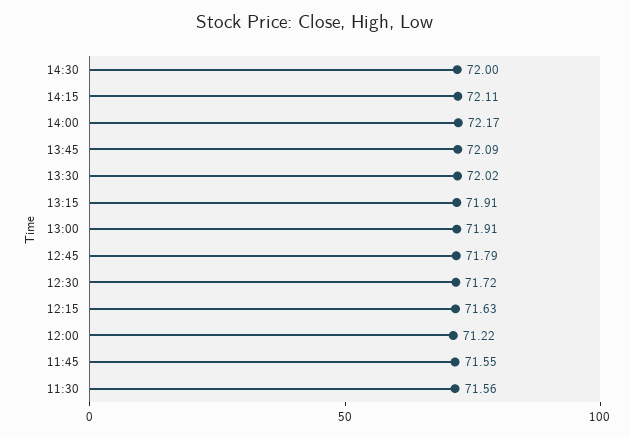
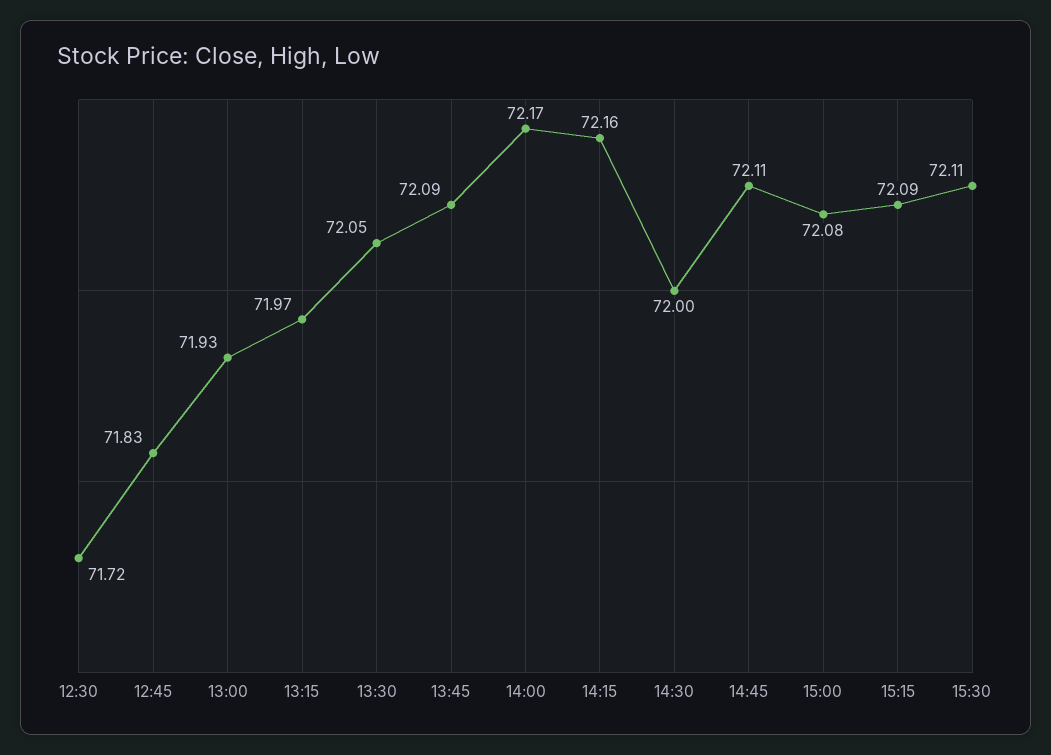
14:15: 72.11 -> 72.16
13:30: 72.02 -> 72.05
13:15: 71.91 -> 71.97
13:00: 71.91 -> 71.93
12:45: 71.79 -> 71.83
12:15: 71.63 -> none
12:00: 71.22 -> none
11:45: 71.55 -> none
11:30: 71.56 -> none
14:45: none -> 72.11
15:00: none -> 72.08
15:15: none -> 72.09
15:30: none -> 72.11

